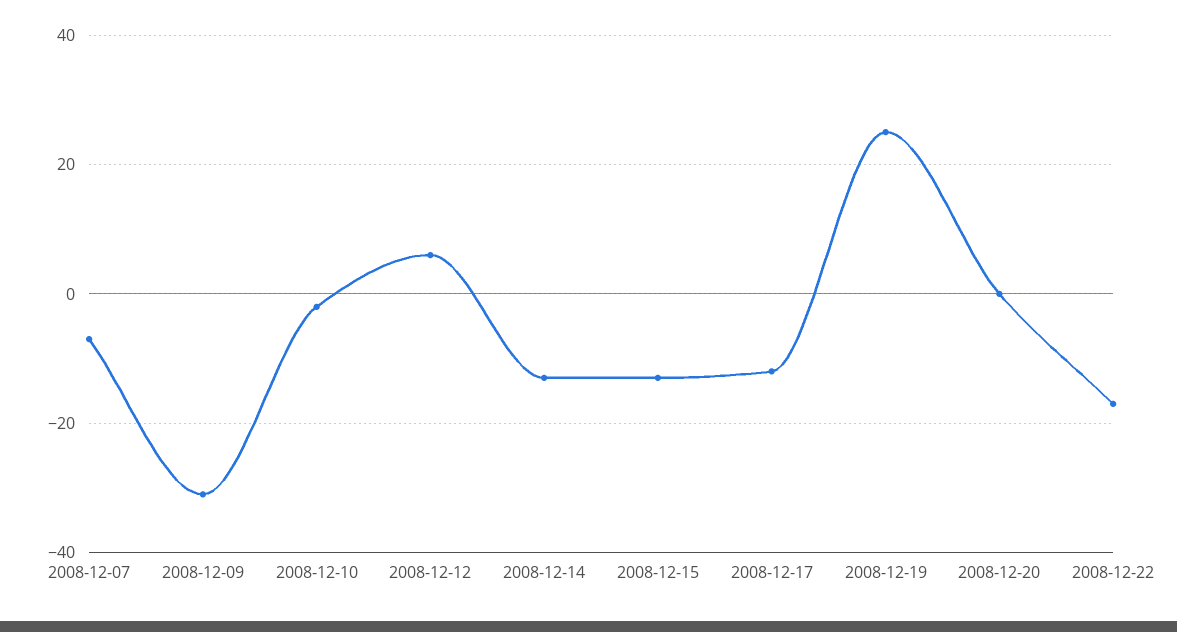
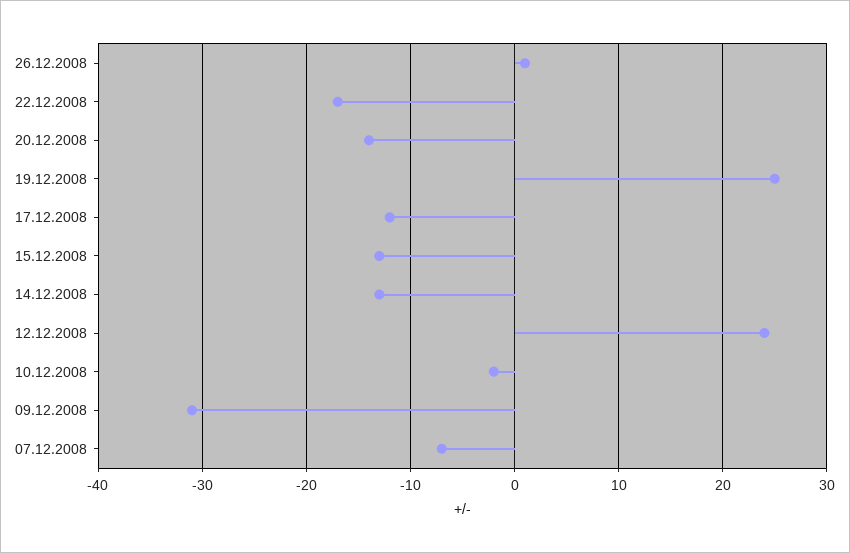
2008-12-12: 5 -> 24
2008-12-20: 0 -> -14
26.12.2008: none -> 1

